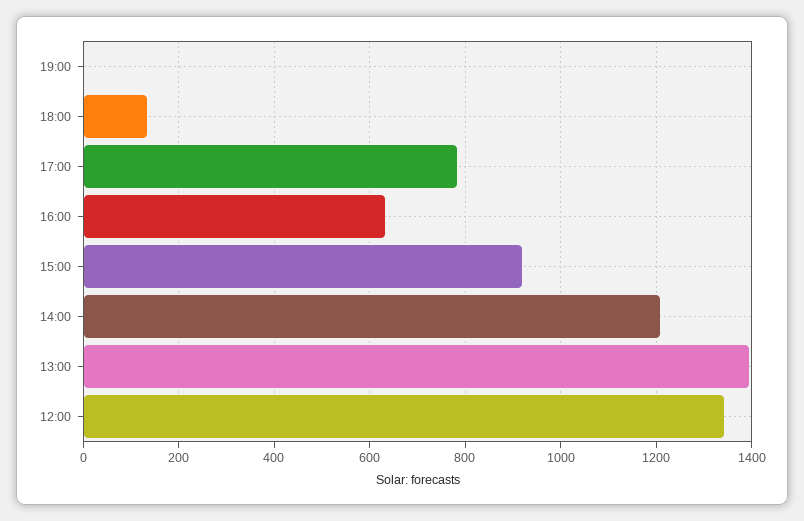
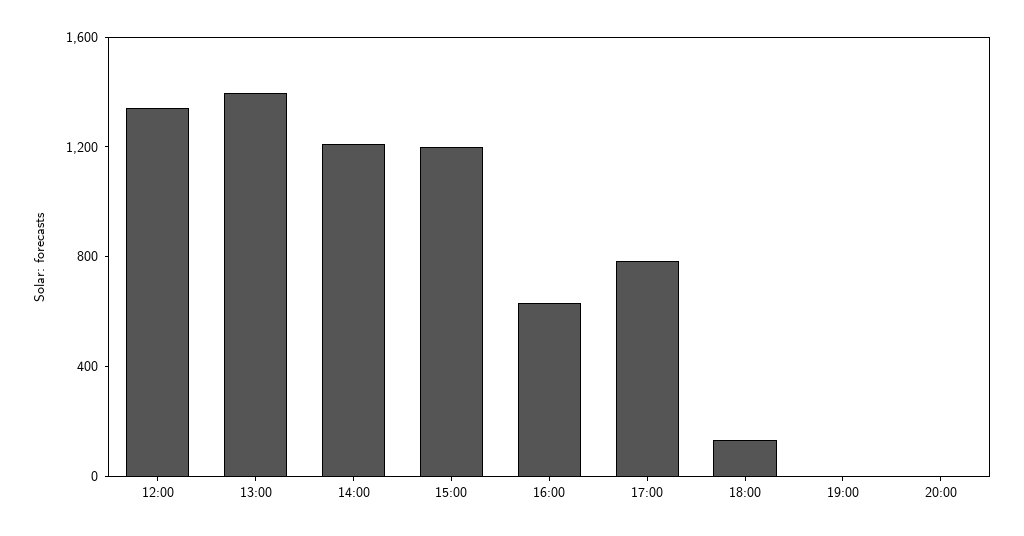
15:00: 920 -> 1200
20:00: none -> 0

